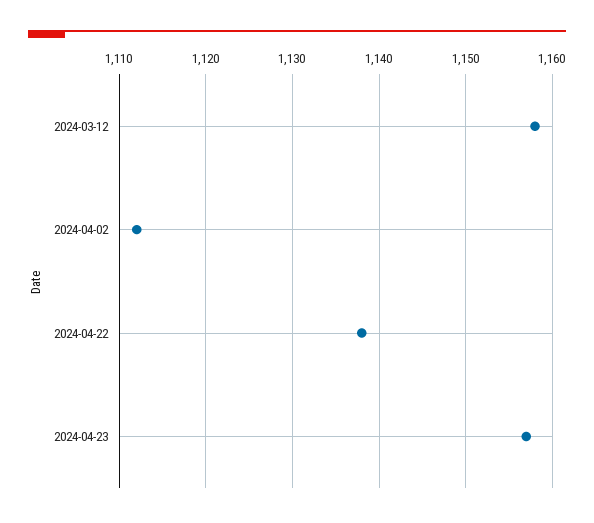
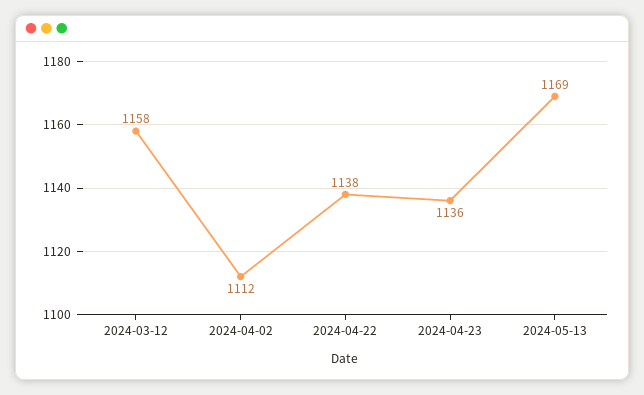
2024-04-23: 1157 -> 1136
2024-05-13: none -> 1169

